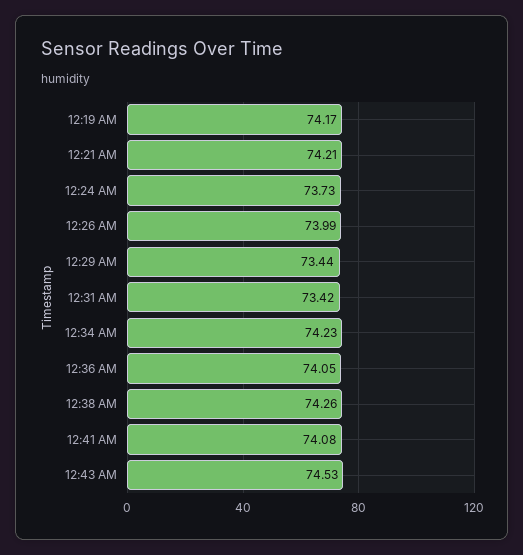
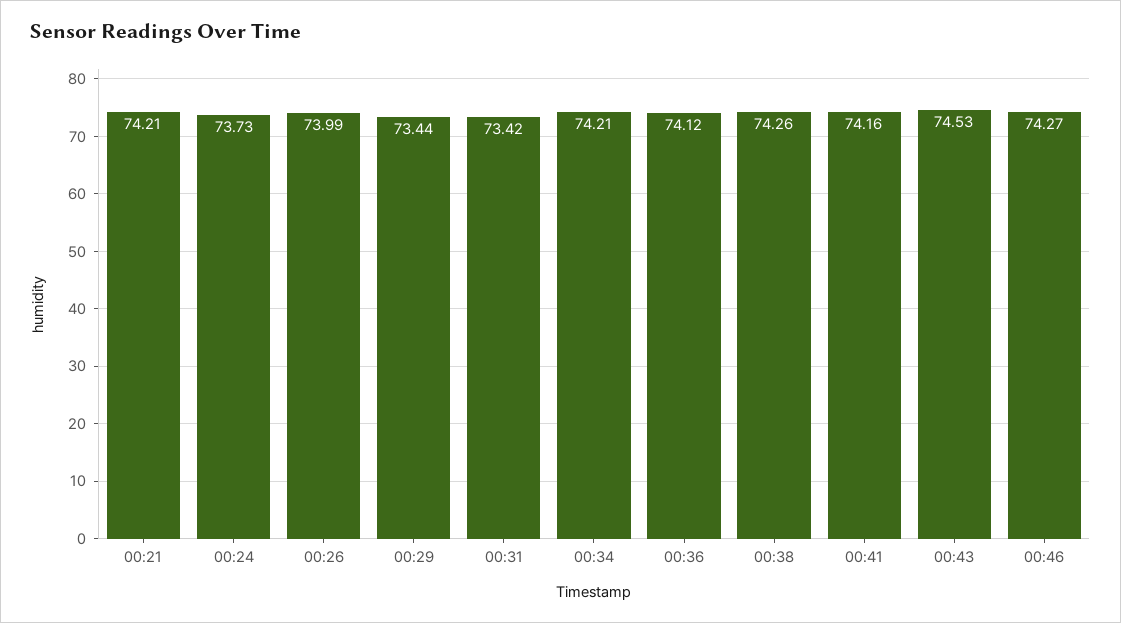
12:19 AM: 74.17 -> none
12:34 AM: 74.23 -> 74.21
12:36 AM: 74.05 -> 74.12
12:41 AM: 74.08 -> 74.16
00:46: none -> 74.27

